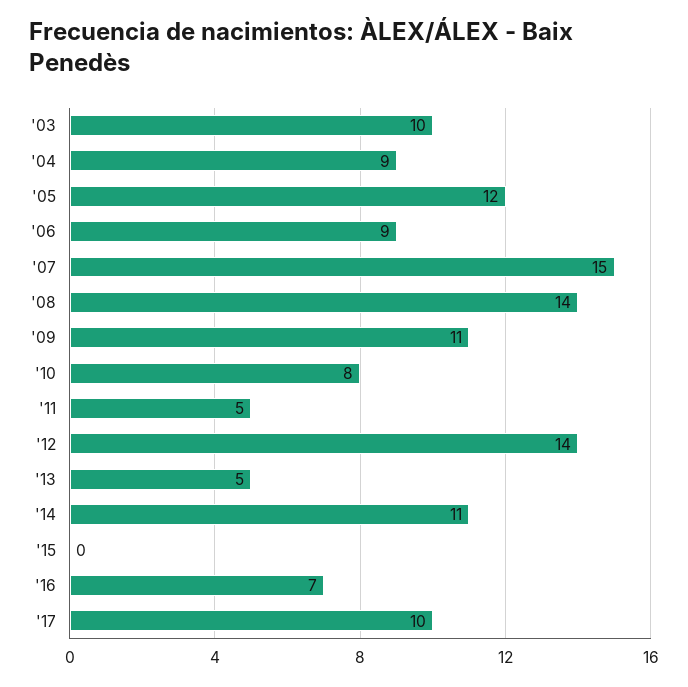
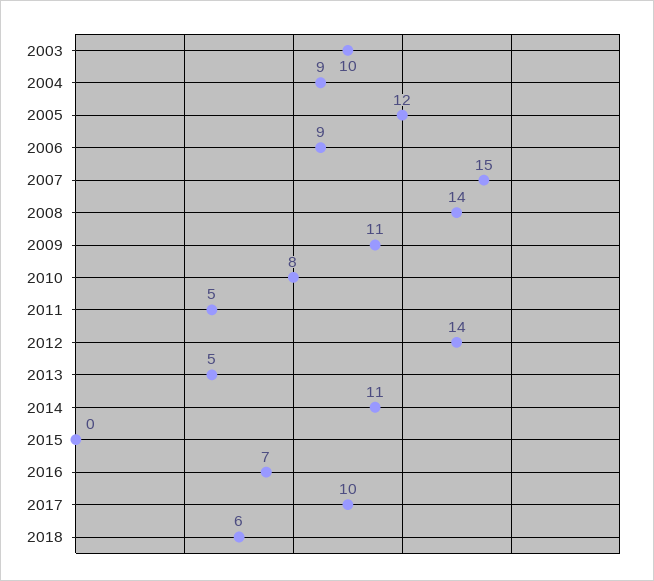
2018: none -> 6

